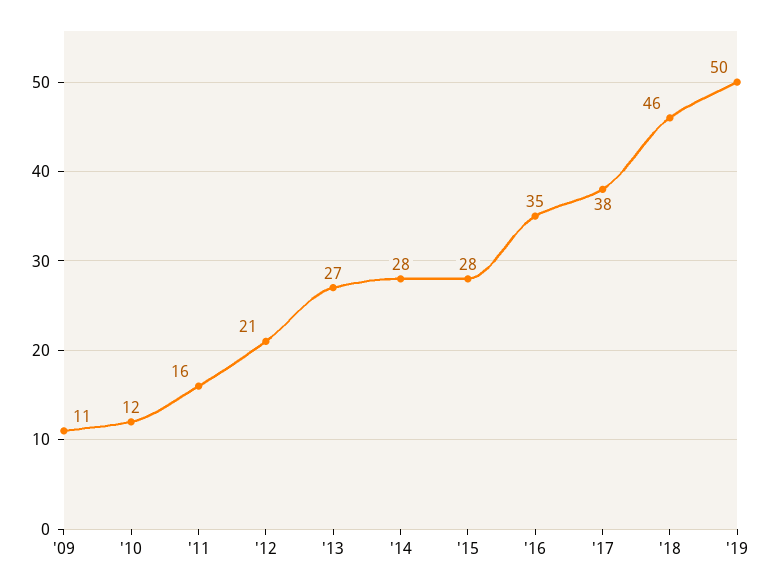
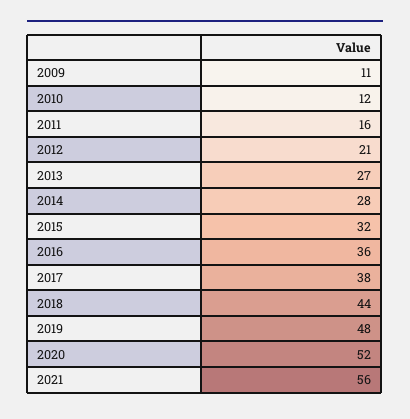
'15: 28 -> 32
'16: 35 -> 36
'18: 46 -> 44
'19: 50 -> 48
2020: none -> 52
2021: none -> 56

